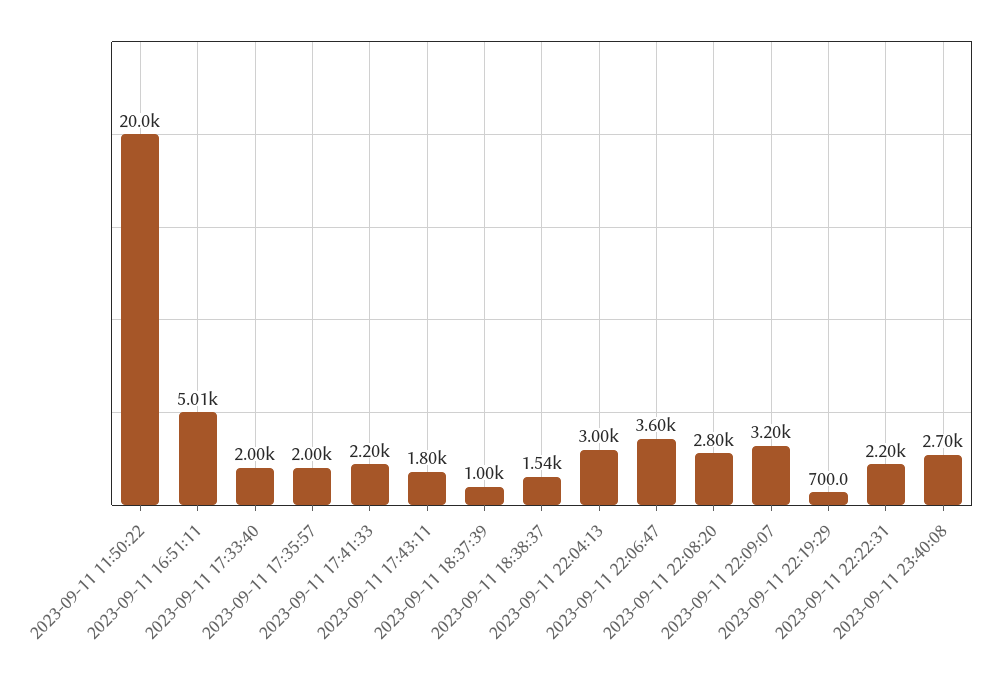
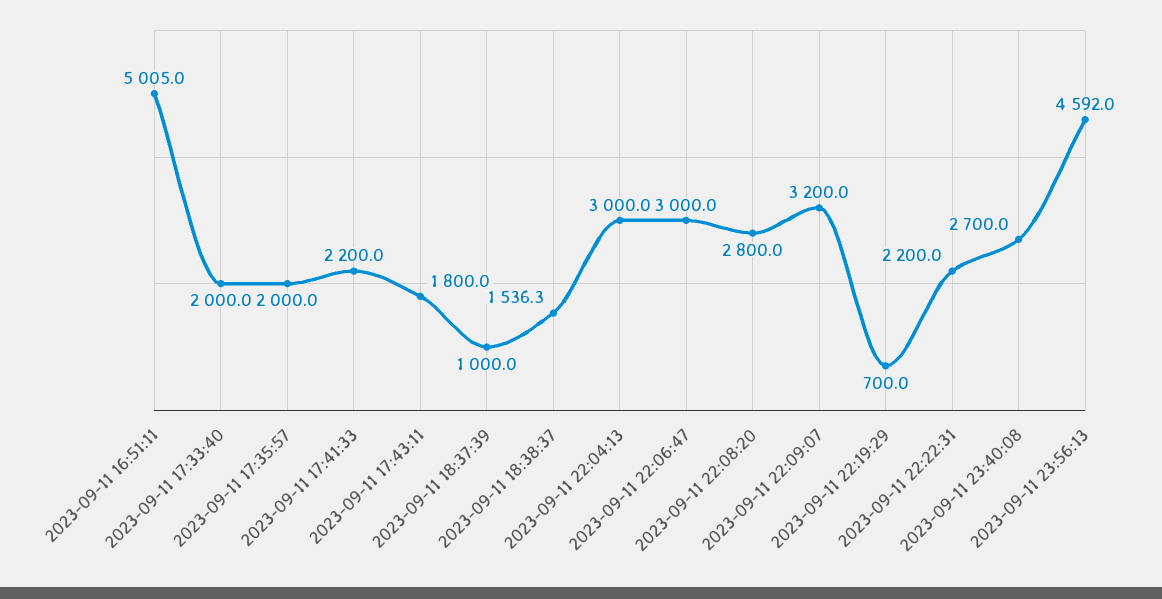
2023-09-11 11:50:22: 20000 -> none
2023-09-11 22:06:47: 3600 -> 3000
2023-09-11 23:56:13: none -> 4592

